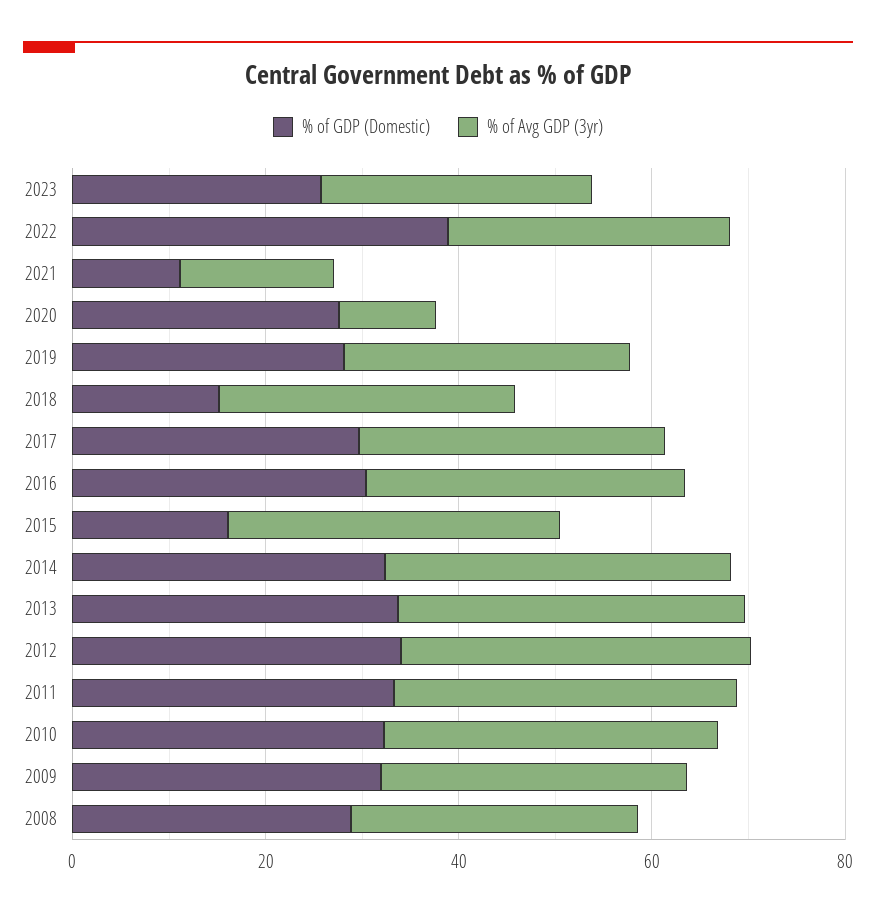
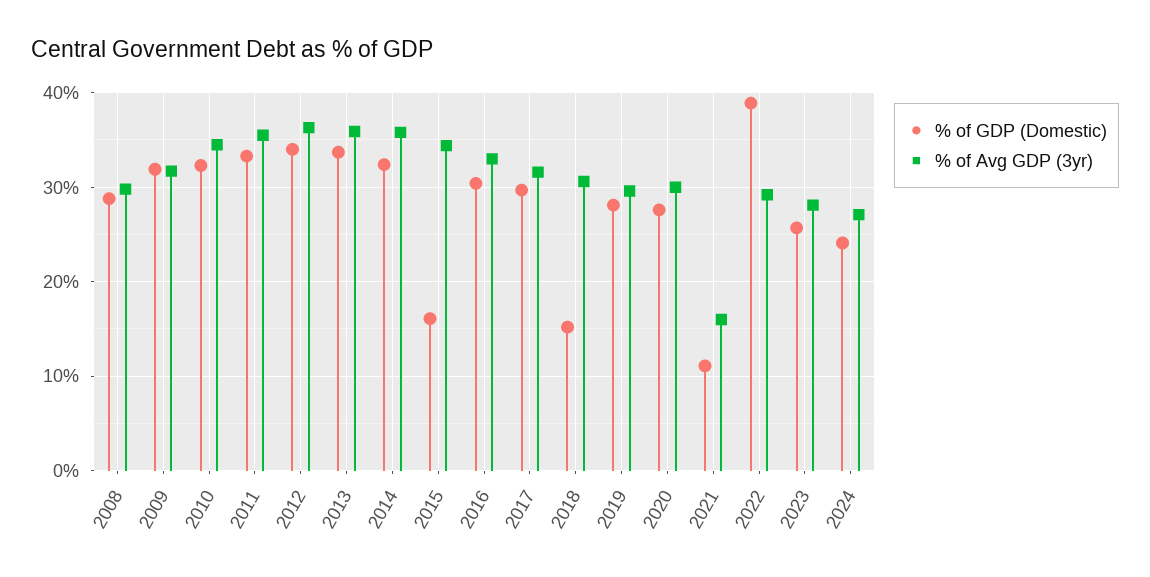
% of Avg GDP (3yr), 2020: 10 -> 30
% of GDP (Domestic), 2024: none -> 24
% of Avg GDP (3yr), 2024: none -> 27

